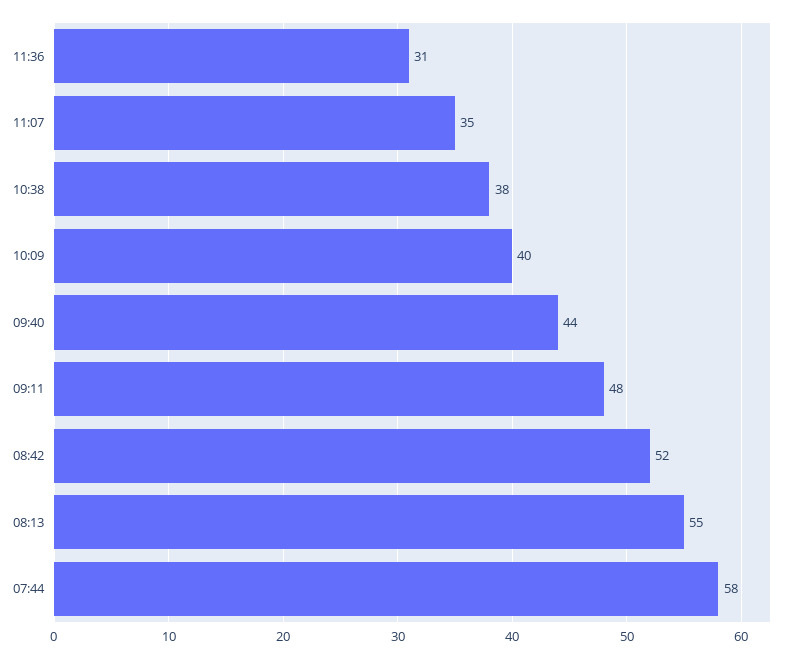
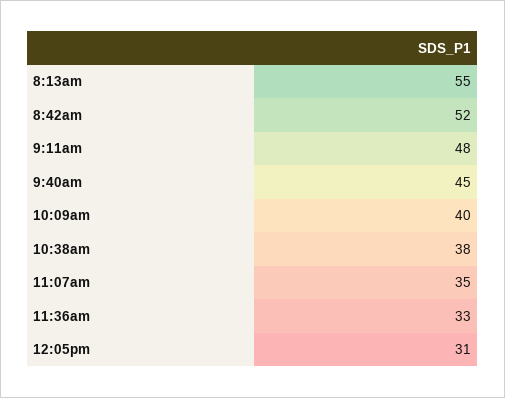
11:36: 31 -> 33
09:40: 44 -> 45
07:44: 58 -> none
12:05pm: none -> 31

